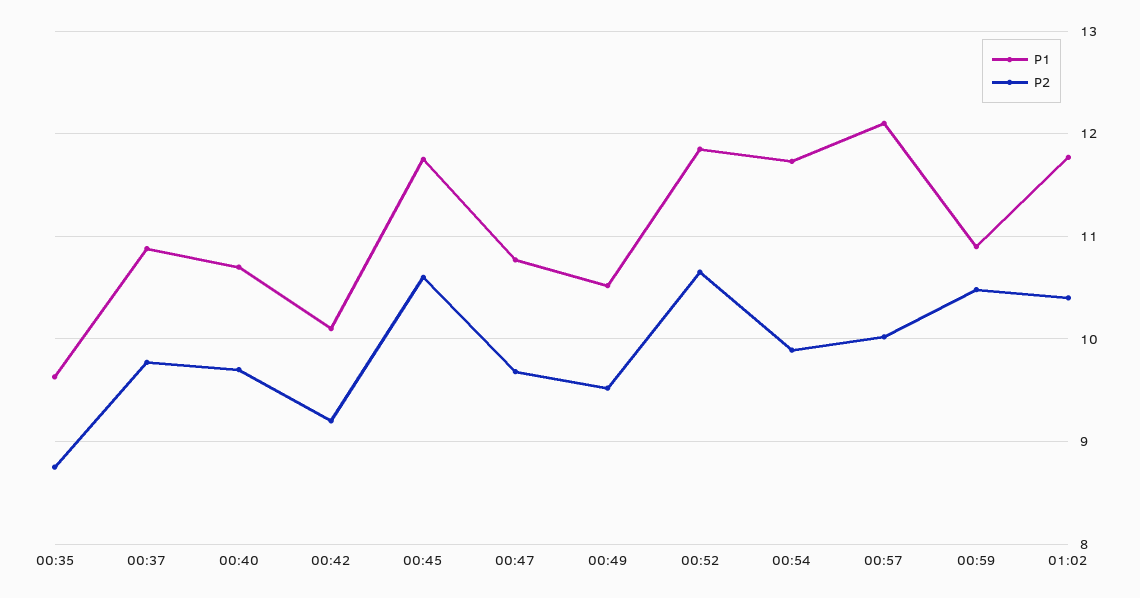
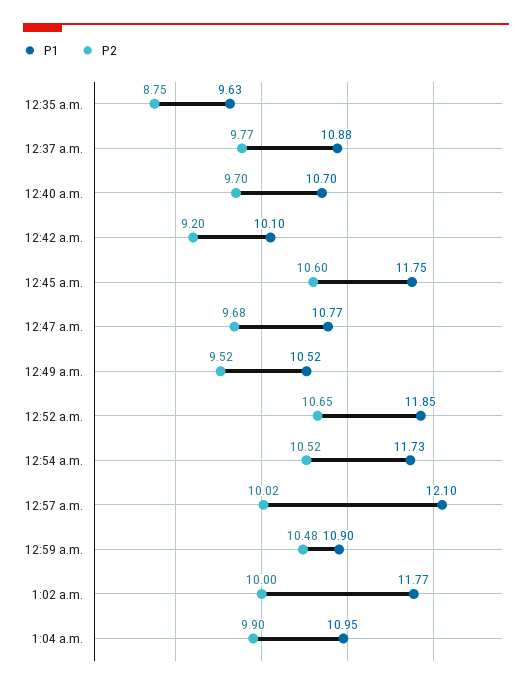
P2, 00:54: 9.9 -> 10.52
P2, 01:02: 10.4 -> 10
P1, 1:04 a.m.: none -> 10.95
P2, 1:04 a.m.: none -> 9.9

